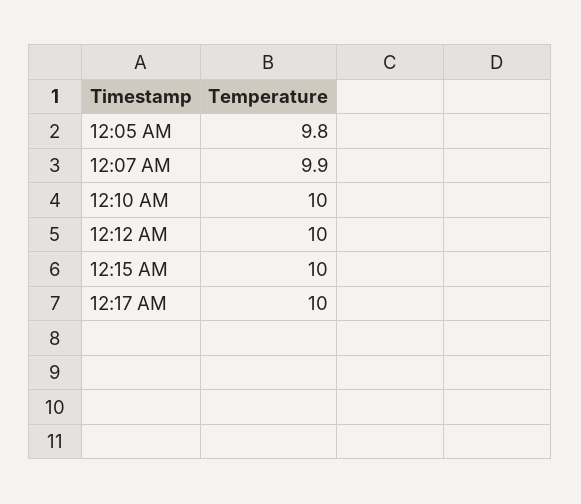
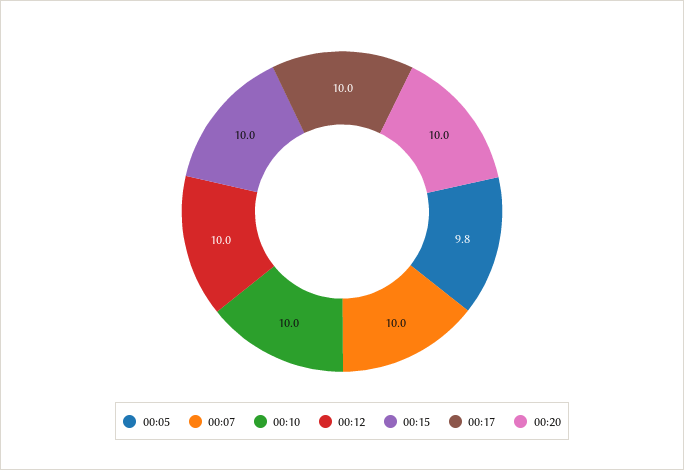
12:07 AM: 9.9 -> 10
00:20: none -> 10

